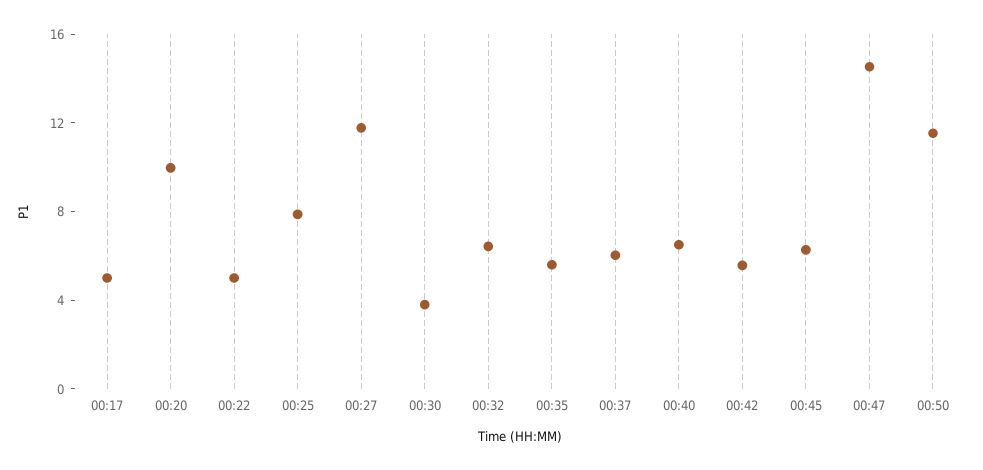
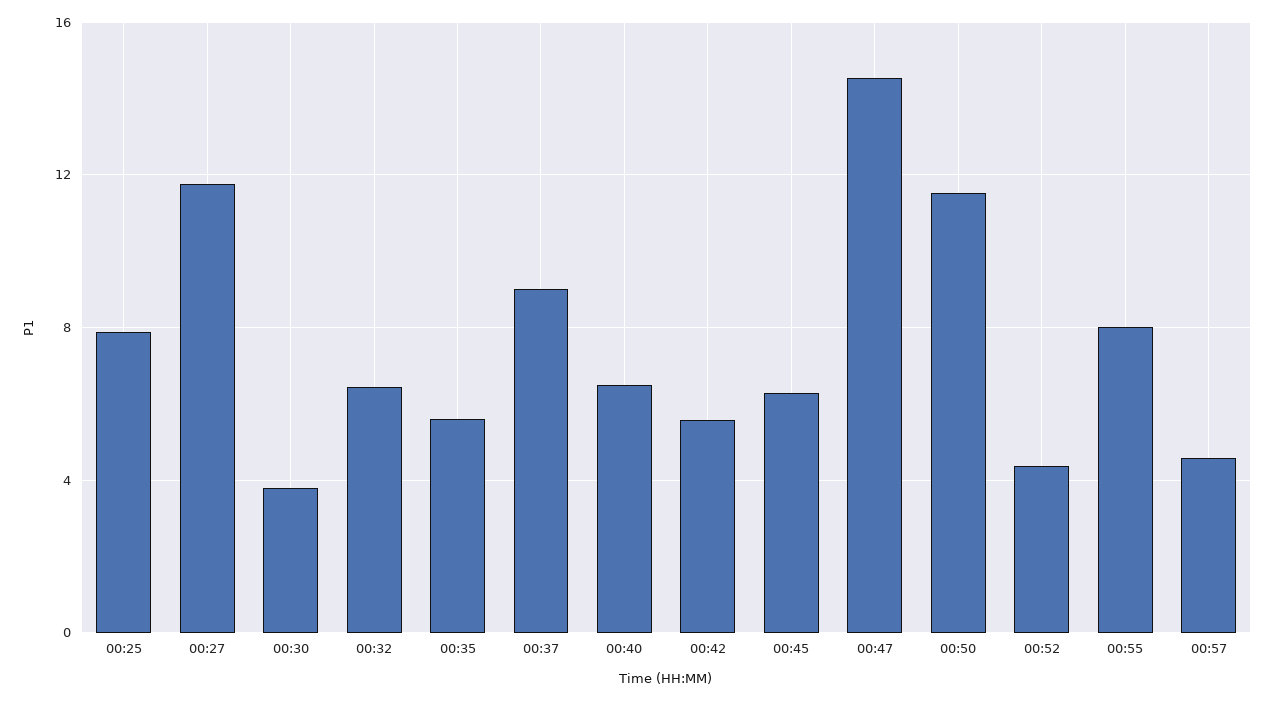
00:17: 5 -> none
00:20: 10 -> none
00:22: 5 -> none
00:37: 6 -> 9
00:52: none -> 4.5
00:55: none -> 8
00:57: none -> 4.5

